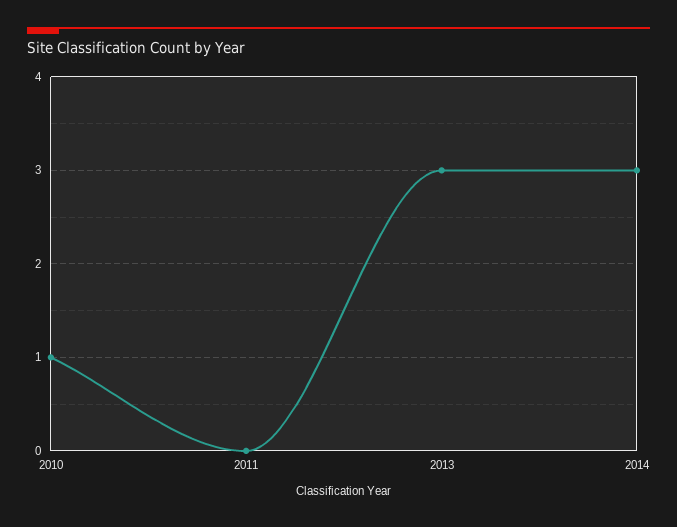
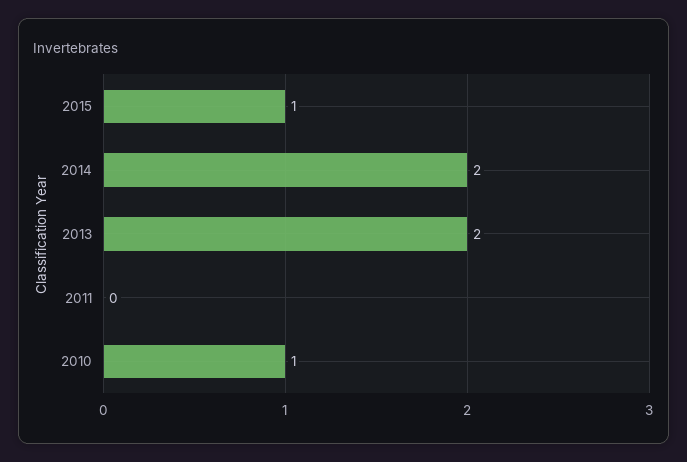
2013: 3 -> 2
2014: 3 -> 2
2015: none -> 1

